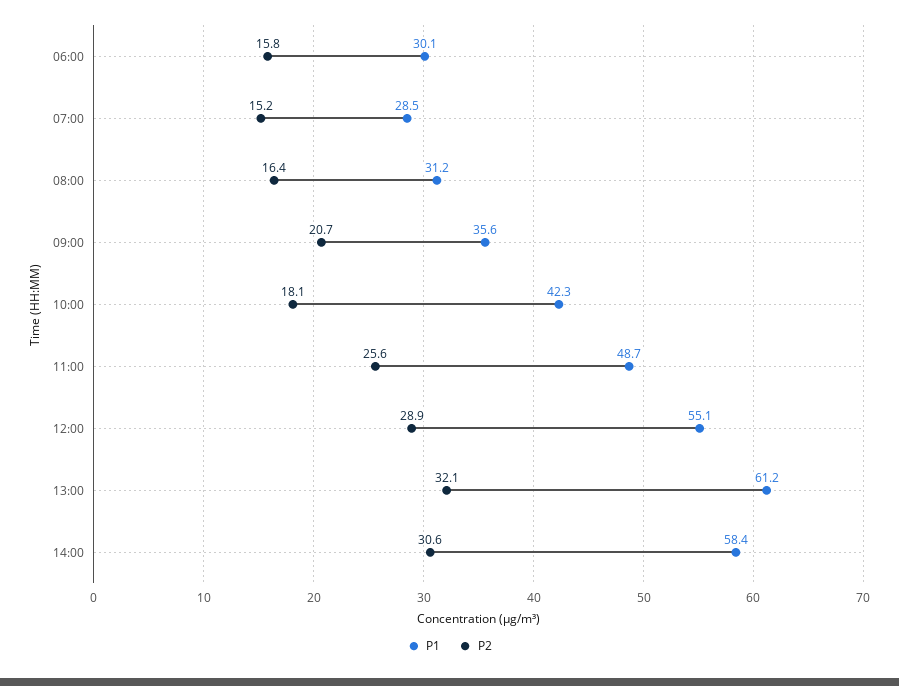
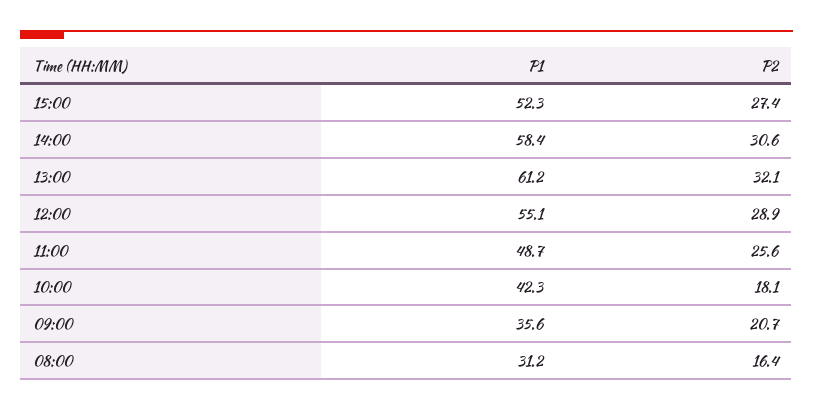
P1, 06:00: 30.1 -> none
P2, 06:00: 15.8 -> none
P1, 07:00: 28.5 -> none
P2, 07:00: 15.2 -> none
P1, 15:00: none -> 52.3
P2, 15:00: none -> 27.4

